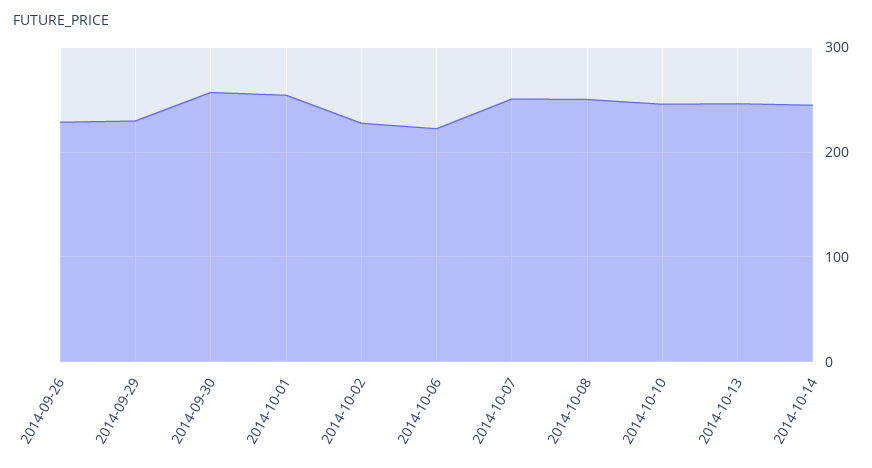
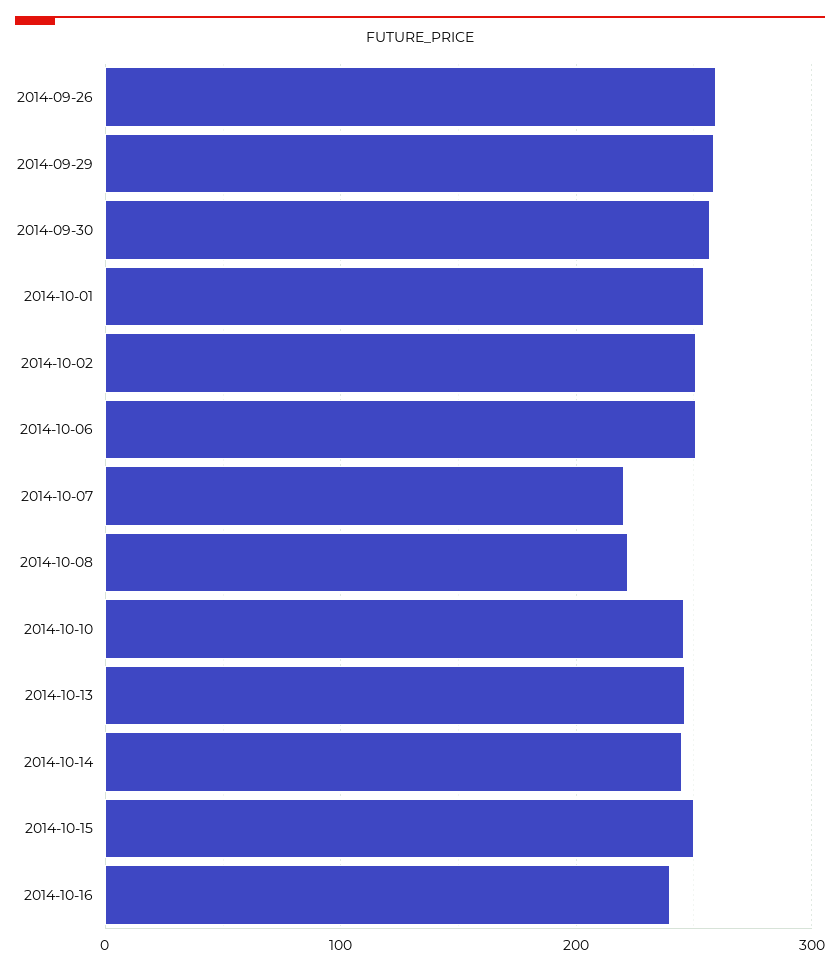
2014-09-26: 230 -> 260
2014-09-29: 230 -> 260
2014-10-02: 230 -> 250
2014-10-06: 220 -> 250
2014-10-07: 250 -> 220
2014-10-08: 250 -> 220
2014-10-15: none -> 250
2014-10-16: none -> 240

